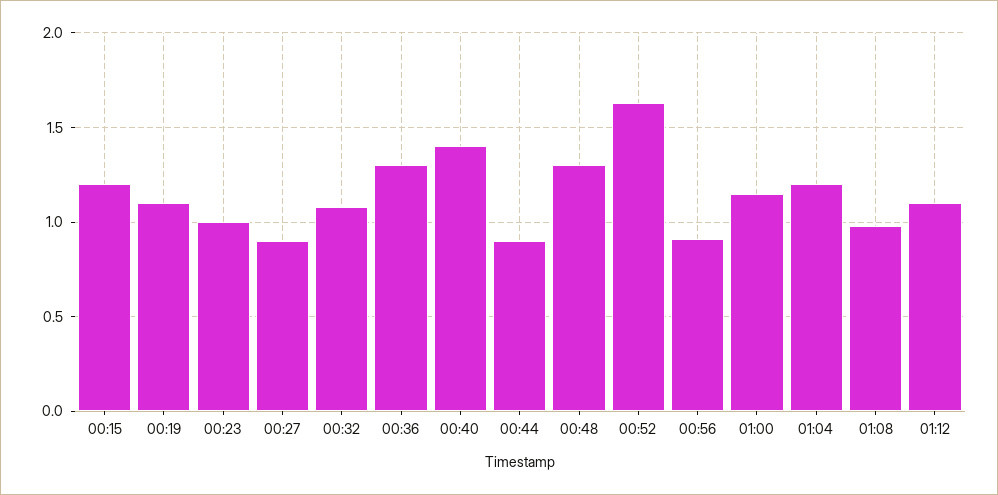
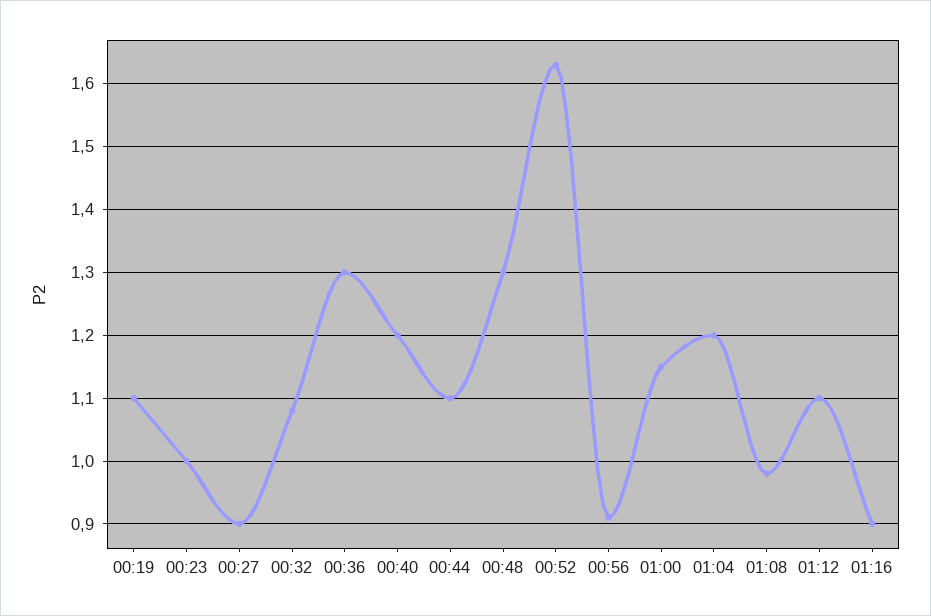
00:15: 1.2 -> none
00:40: 1.4 -> 1.2
00:44: 0.9 -> 1.1
01:16: none -> 0.9

